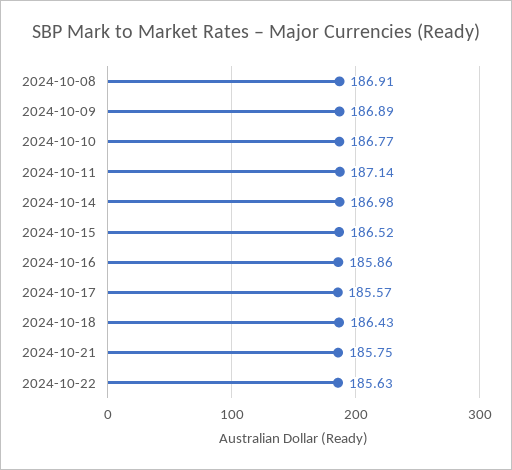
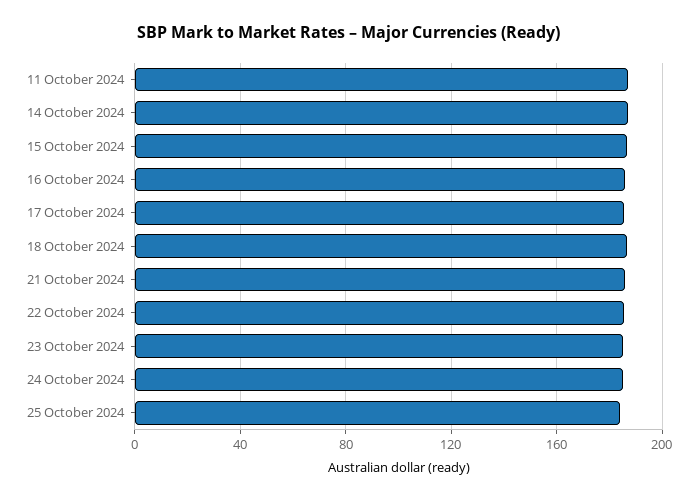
2024-10-08: 186.91 -> none
2024-10-09: 186.89 -> none
2024-10-10: 186.77 -> none
23 October 2024: none -> 185
24 October 2024: none -> 185
25 October 2024: none -> 185

